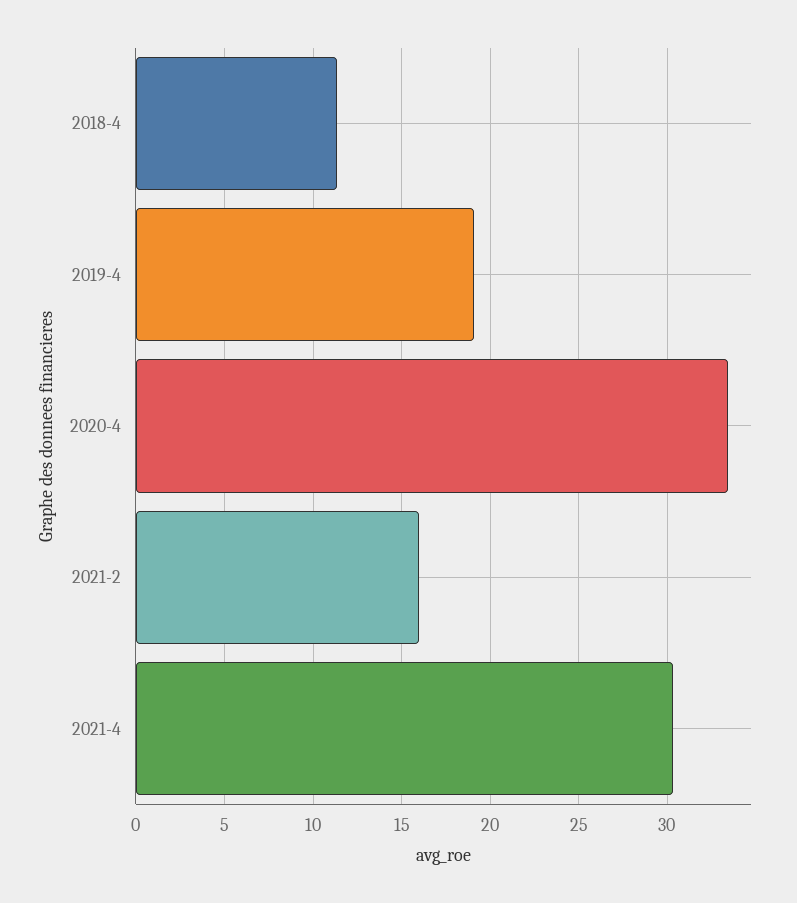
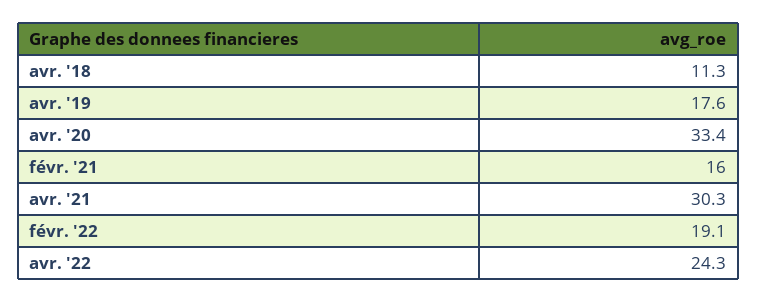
2019-4: 19 -> 17.6
févr. '22: none -> 19.1
avr. '22: none -> 24.3

